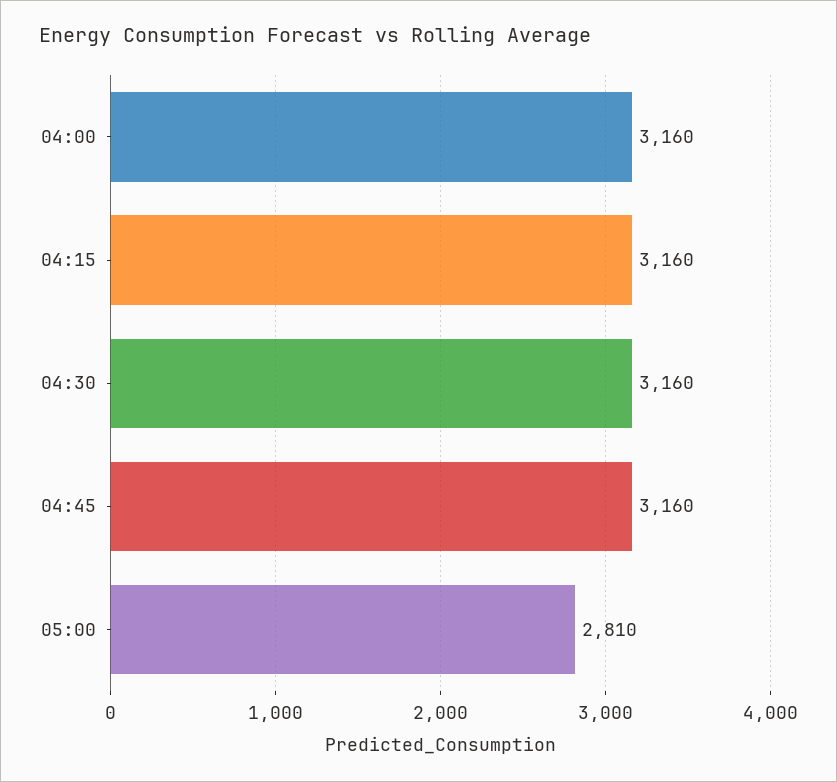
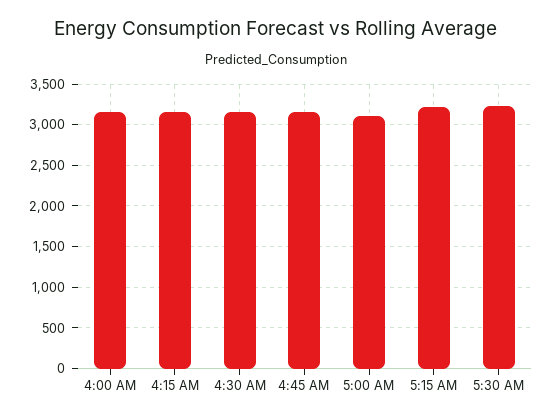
05:00: 2810 -> 3100
5:15 AM: none -> 3200
5:30 AM: none -> 3200

